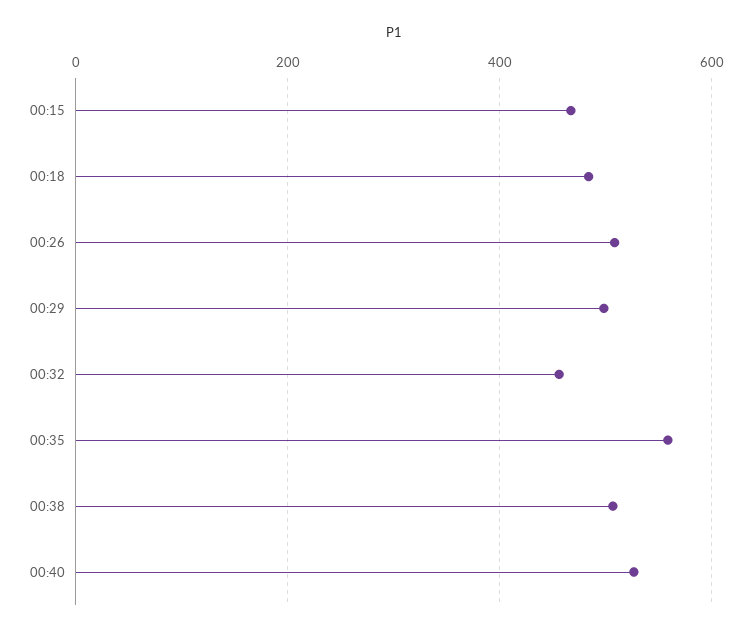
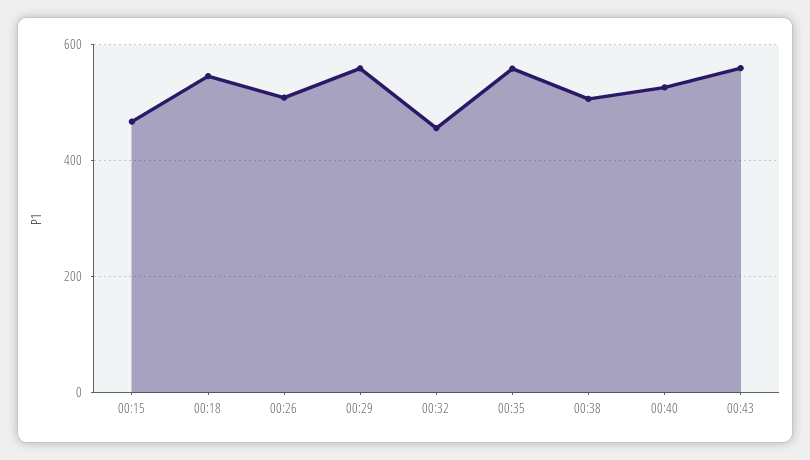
00:18: 480 -> 540
00:29: 500 -> 560
00:43: none -> 560

